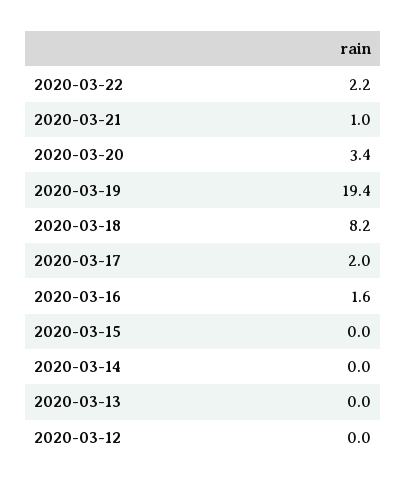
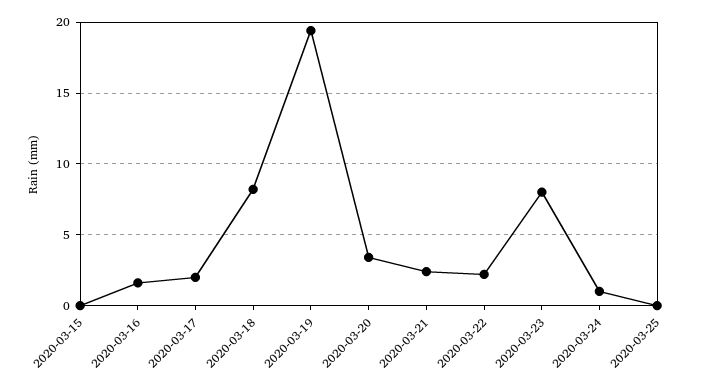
2020-03-21: 1 -> 2.5
2020-03-14: 0 -> none
2020-03-13: 0 -> none
2020-03-12: 0 -> none
2020-03-23: none -> 8
2020-03-24: none -> 1
2020-03-25: none -> 0

